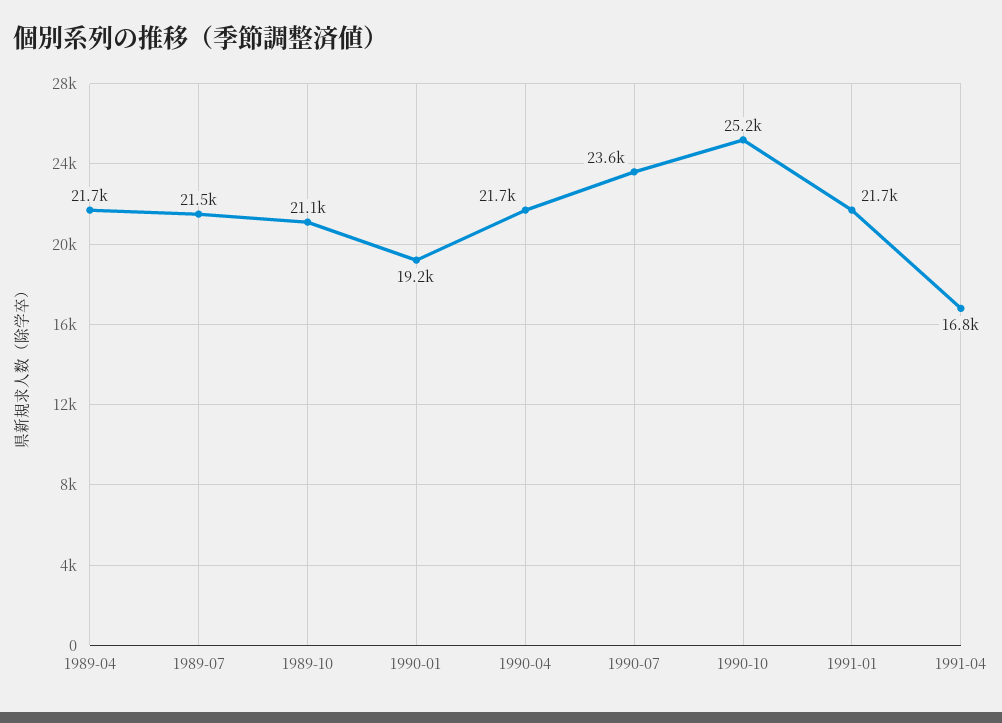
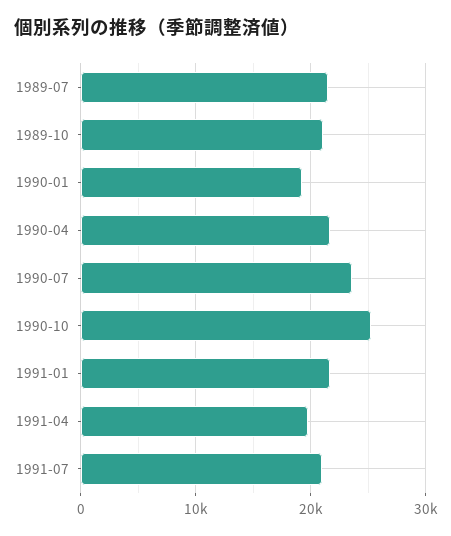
1989-04: 21700 -> none
1991-04: 16800 -> 20000
1991-07: none -> 21000

